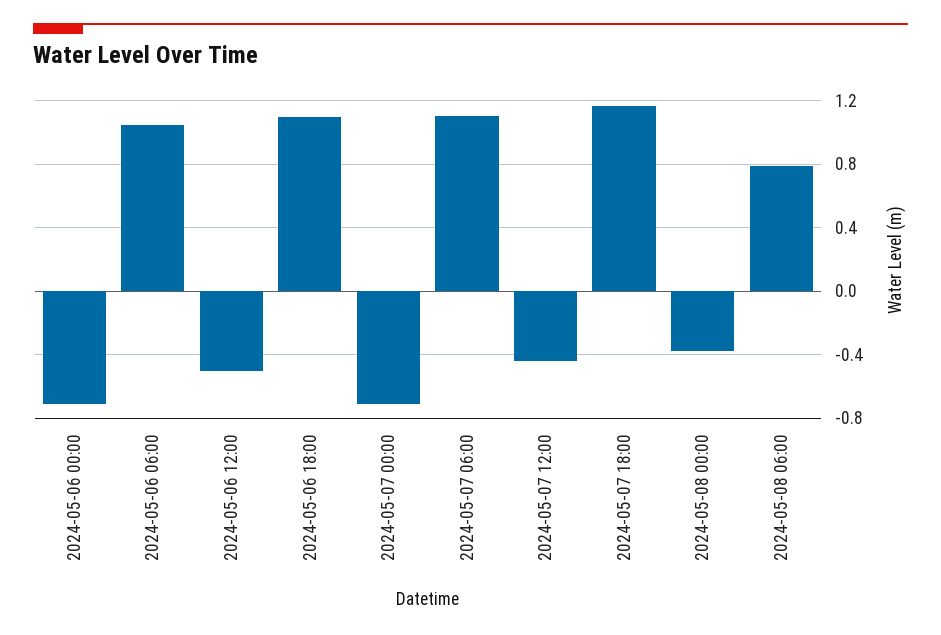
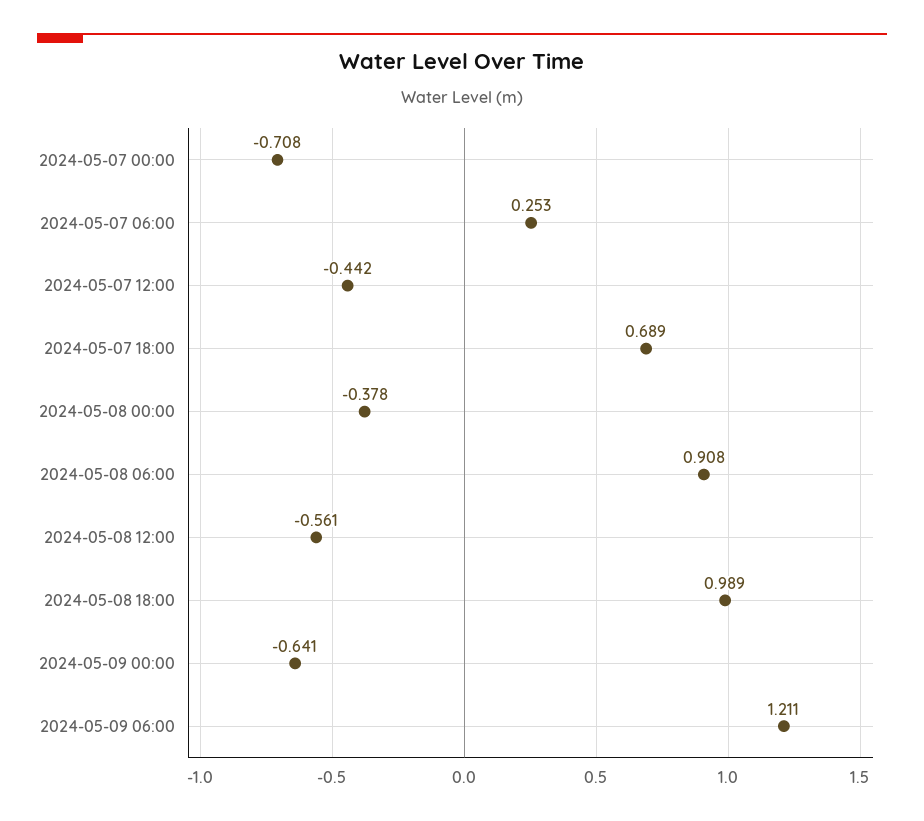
2024-05-06 00:00: -0.7 -> none
2024-05-06 06:00: 1.05 -> none
2024-05-06 12:00: -0.5 -> none
2024-05-06 18:00: 1.1 -> none
2024-05-07 06:00: 1.1 -> 0.253
2024-05-07 18:00: 1.15 -> 0.689
2024-05-08 06:00: 0.8 -> 0.908
2024-05-08 12:00: none -> -0.561
2024-05-08 18:00: none -> 0.989
2024-05-09 00:00: none -> -0.641
2024-05-09 06:00: none -> 1.211

